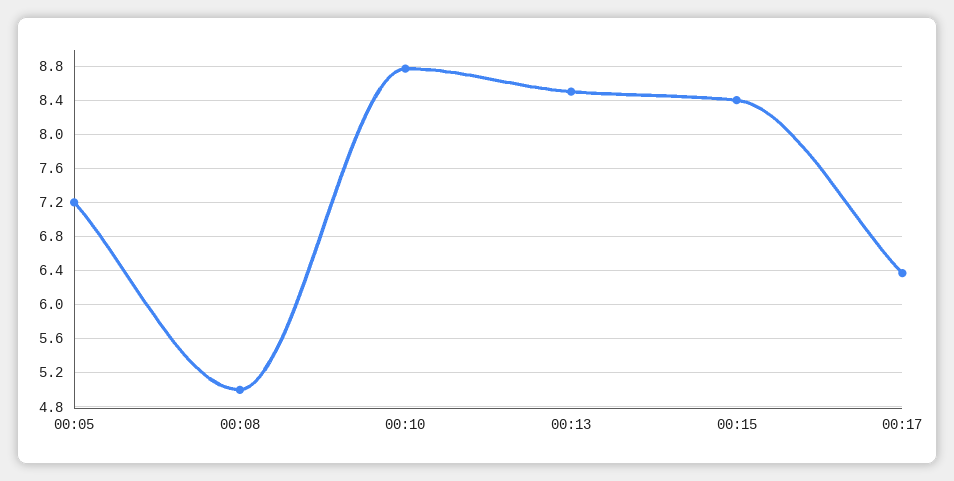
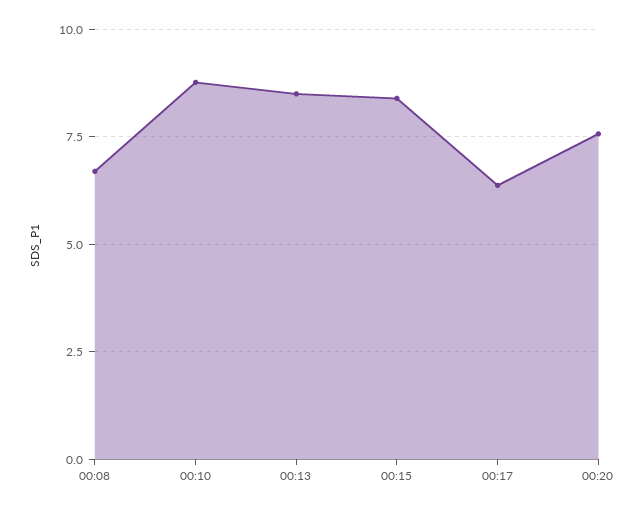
00:05: 7.2 -> none
00:08: 5 -> 6.75
00:20: none -> 7.5

